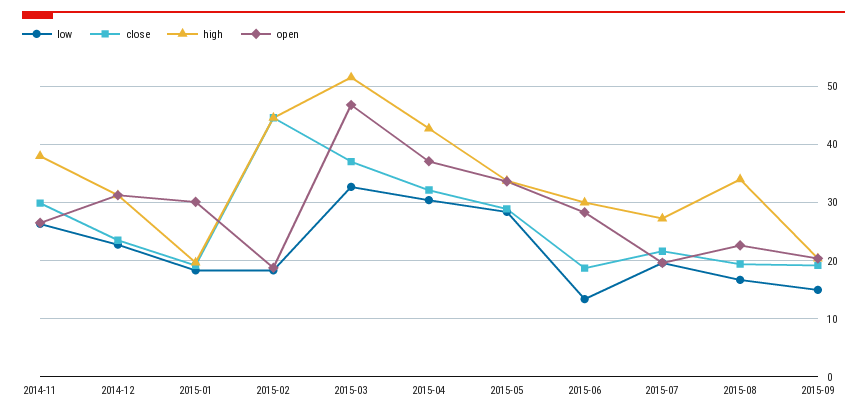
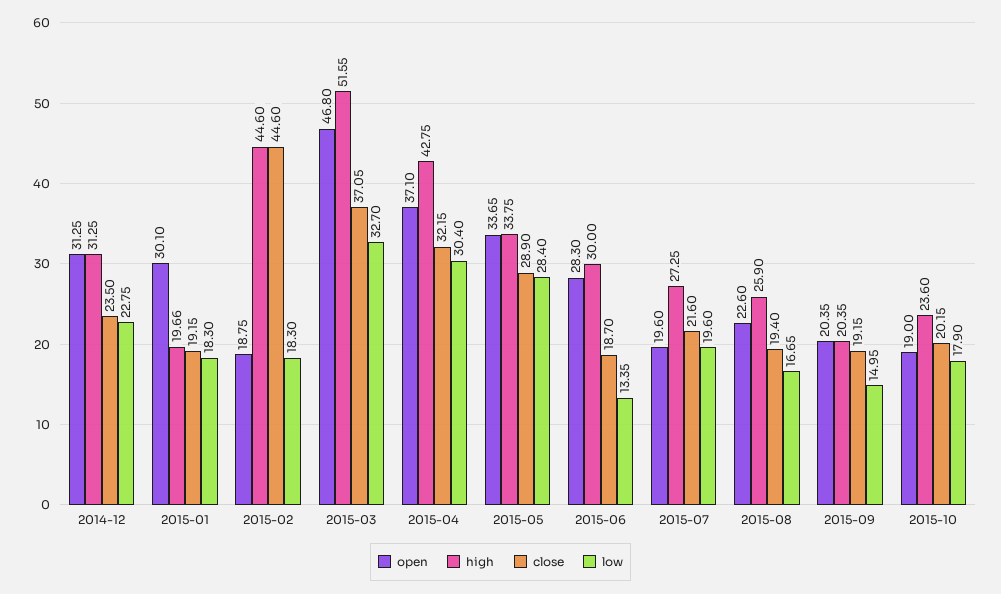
low, 2014-11: 26 -> none
close, 2014-11: 30 -> none
high, 2014-11: 38 -> none
open, 2014-11: 26 -> none
high, 2015-08: 34 -> 25.9
open, 2015-10: none -> 19
high, 2015-10: none -> 23.6
close, 2015-10: none -> 20.15
low, 2015-10: none -> 17.9

